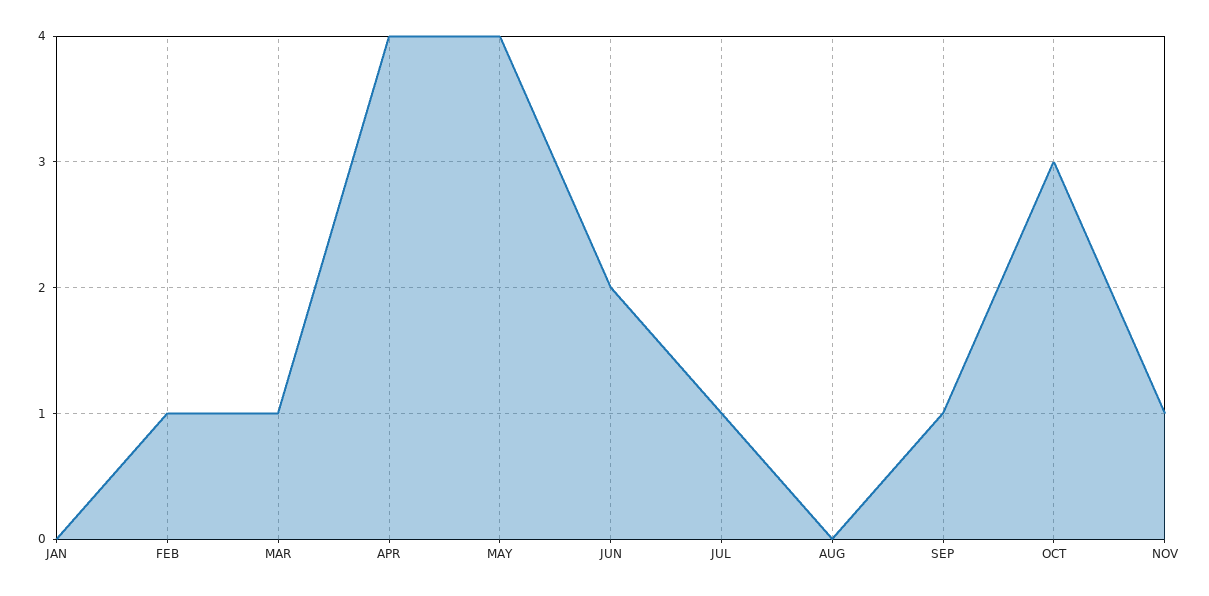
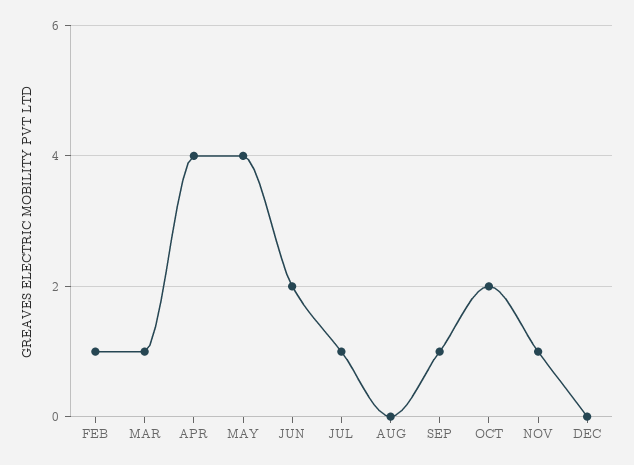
JAN: 0 -> none
OCT: 3 -> 2
DEC: none -> 0

